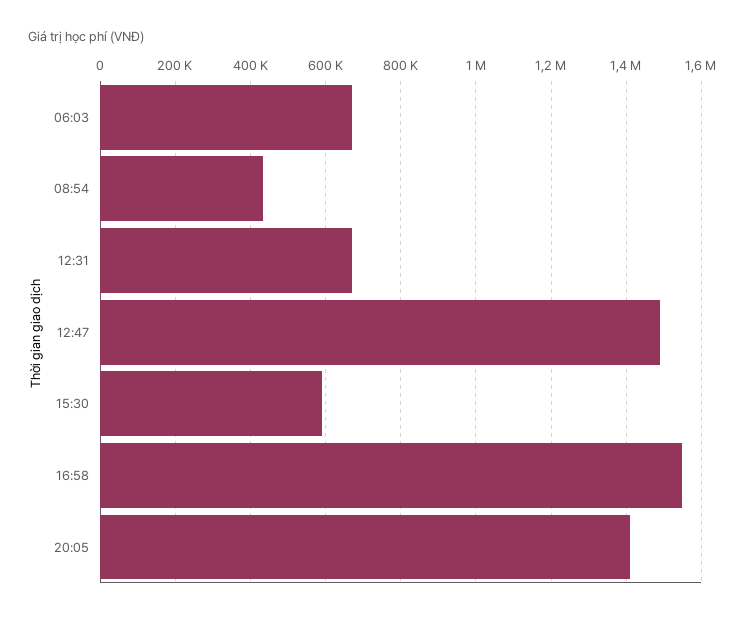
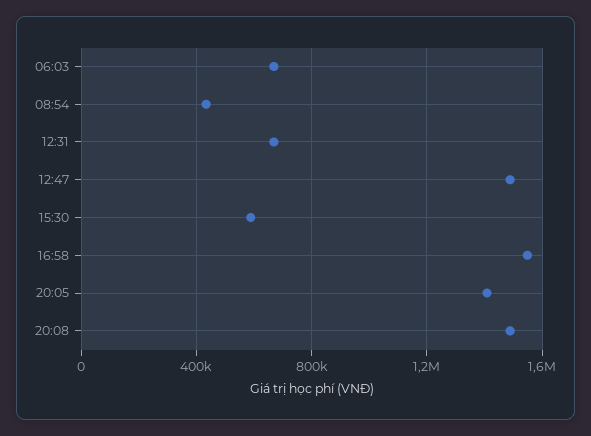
20:08: none -> 1500000

